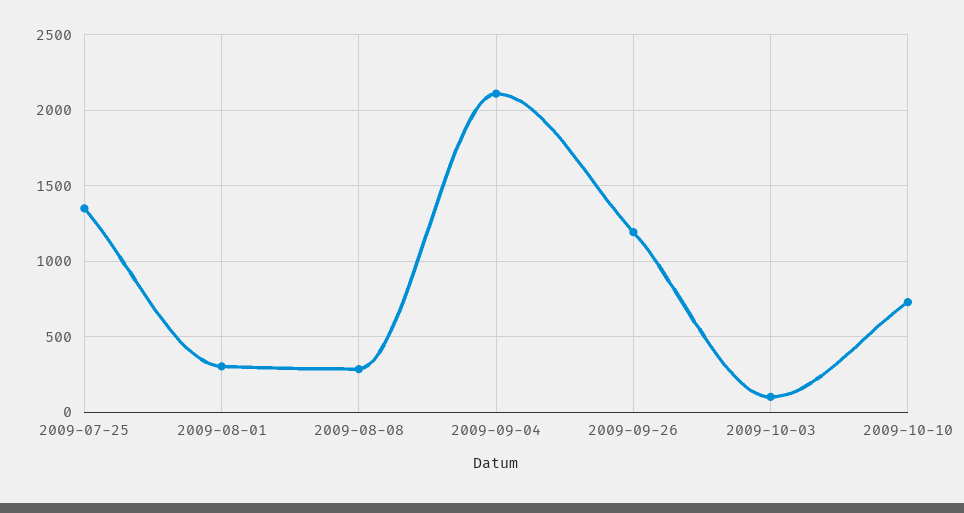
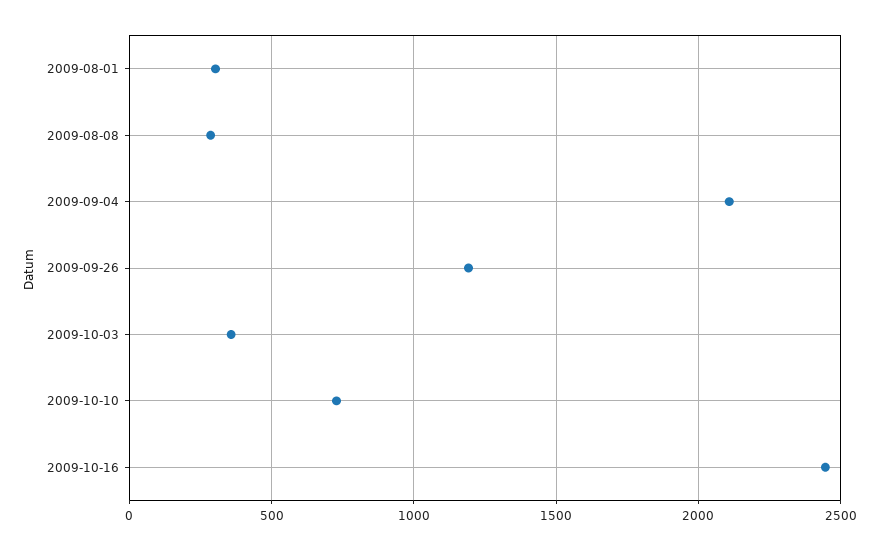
2009-07-25: 1350 -> none
2009-10-03: 100 -> 350
2009-10-16: none -> 2450

